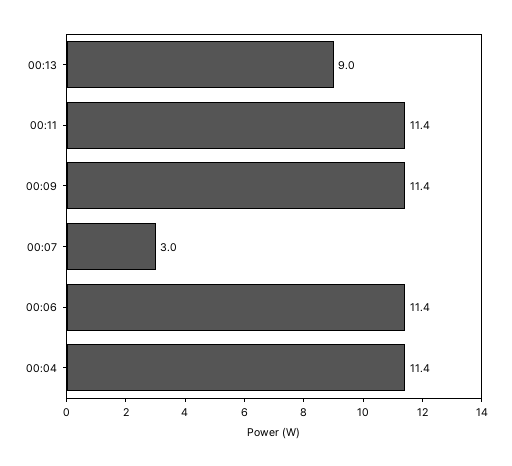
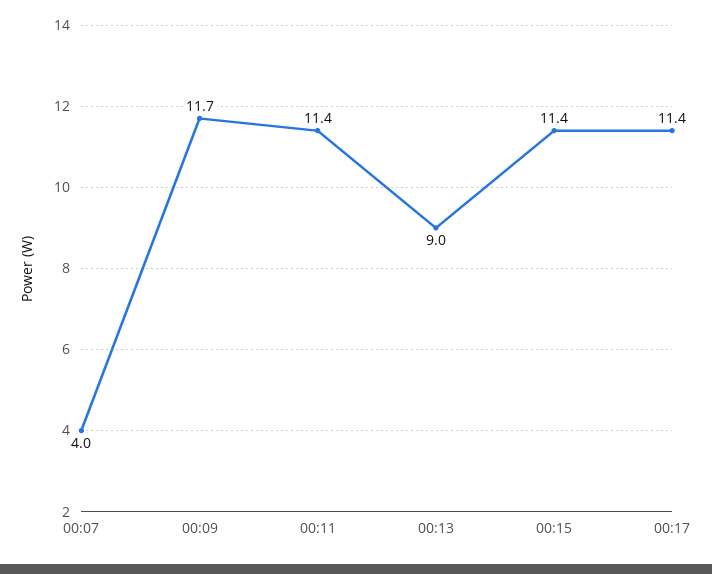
00:09: 11.4 -> 11.7
00:07: 3 -> 4
00:06: 11.4 -> none
00:04: 11.4 -> none
00:15: none -> 11.4
00:17: none -> 11.4

